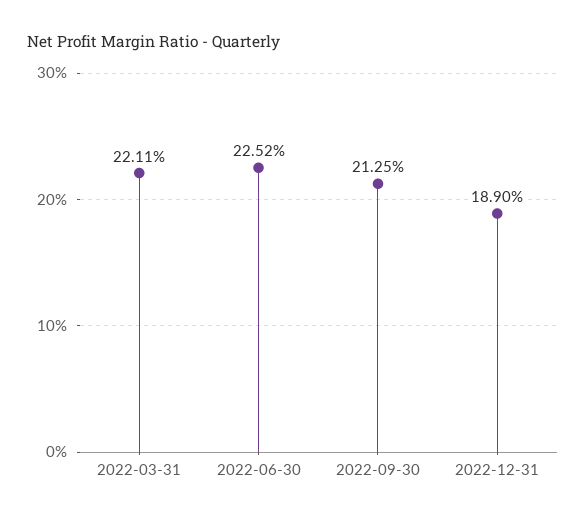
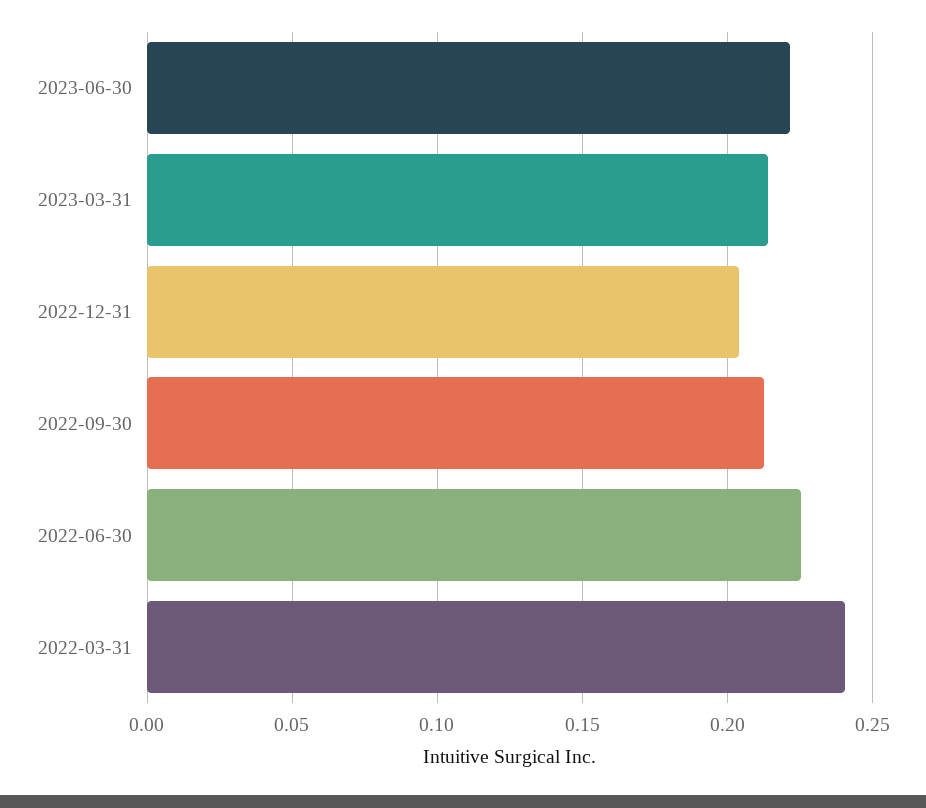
2022-03-31: 0.2211 -> 0.24
2022-12-31: 0.189 -> 0.205
2023-06-30: none -> 0.22
2023-03-31: none -> 0.215

